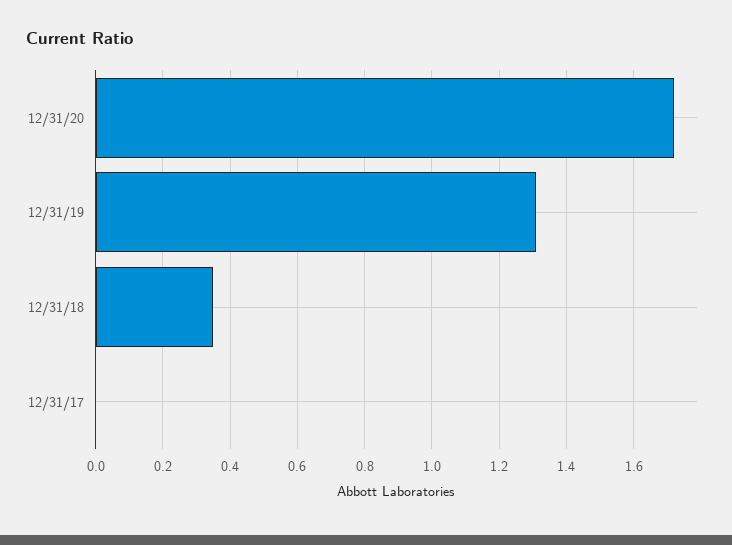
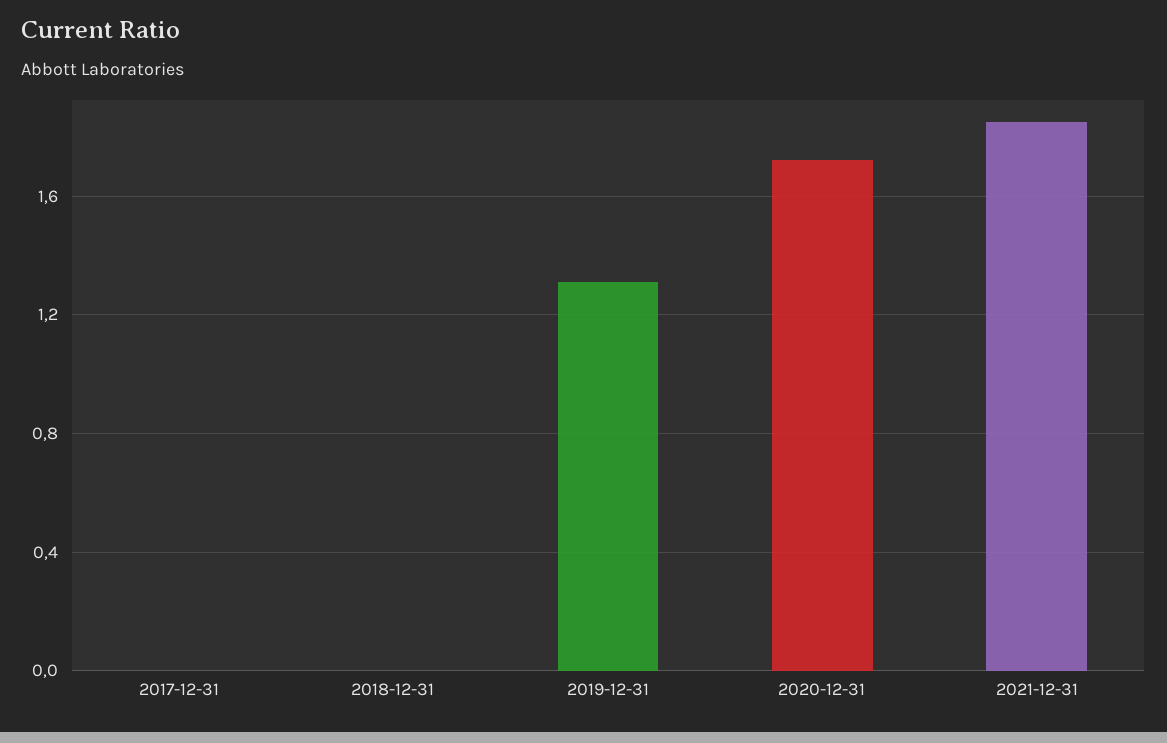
12/31/18: 0.35 -> 0
2021-12-31: none -> 1.85

